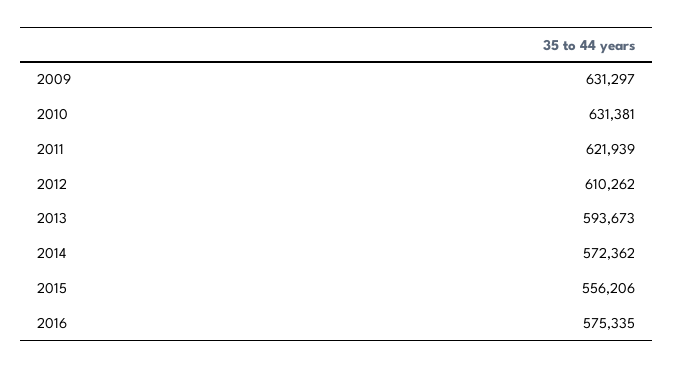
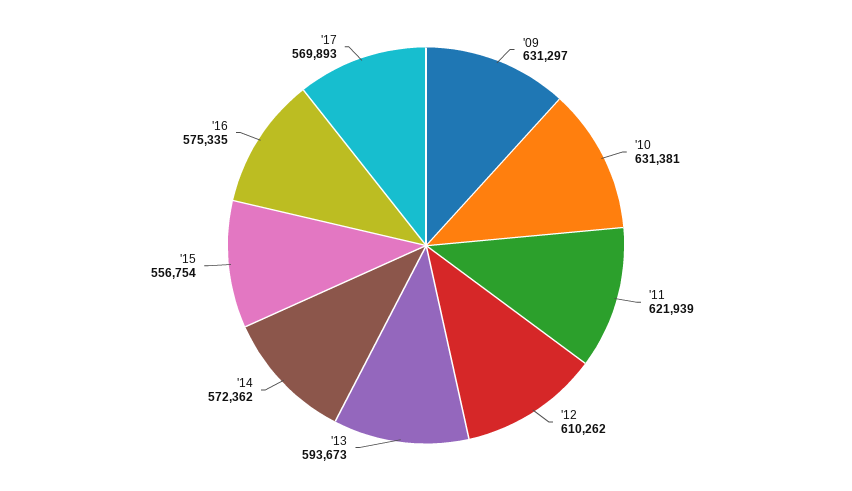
2015: 556206 -> 556754
'17: none -> 569893

